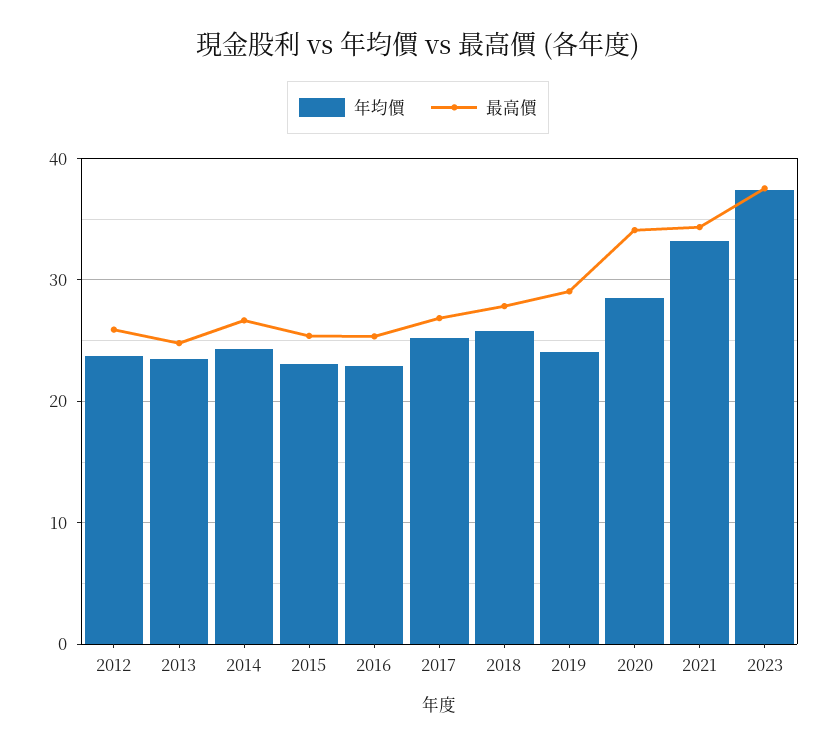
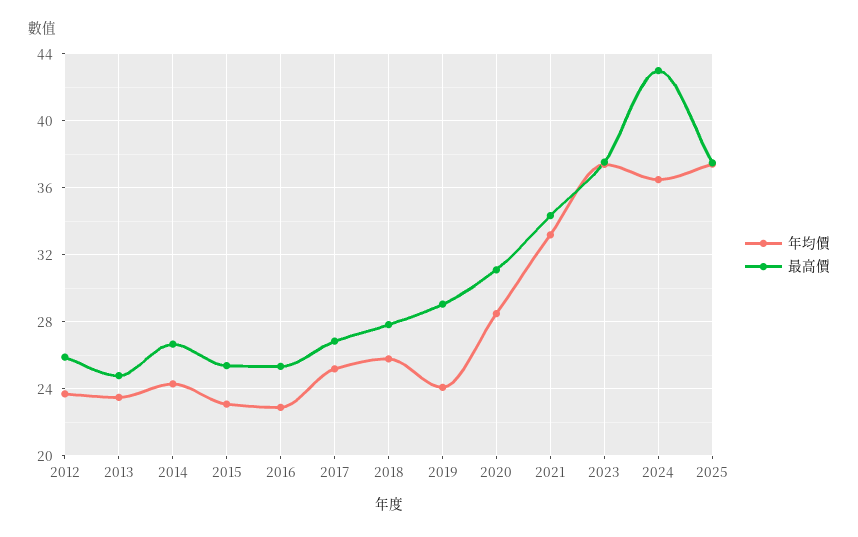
最高價, 2020: 34 -> 31
年均價, 2024: none -> 36.5
最高價, 2024: none -> 43
年均價, 2025: none -> 37.5
最高價, 2025: none -> 37.5

